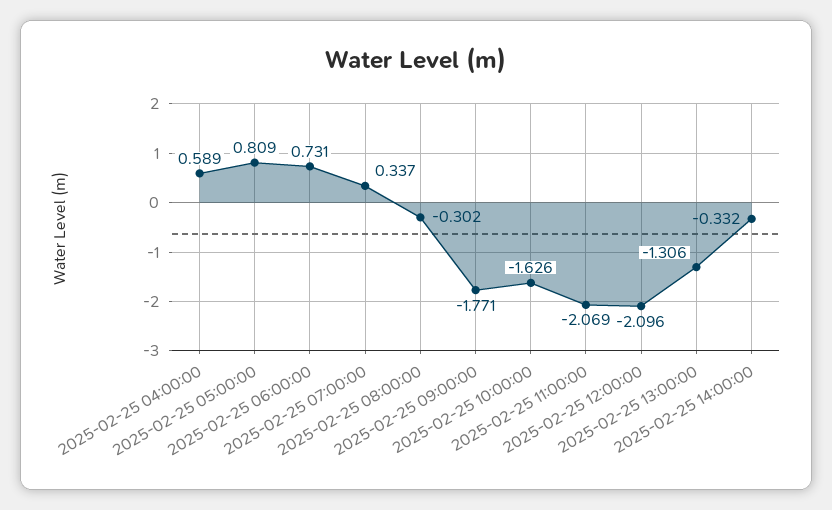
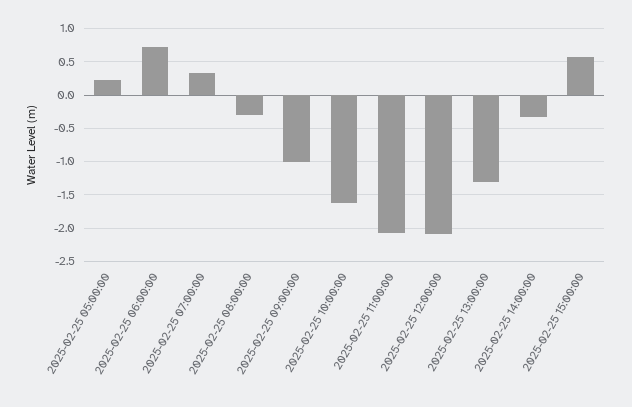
2025-02-25 04:00:00: 0.589 -> none
2025-02-25 05:00:00: 0.809 -> 0.2
2025-02-25 09:00:00: -1.771 -> -1
2025-02-25 15:00:00: none -> 0.6

